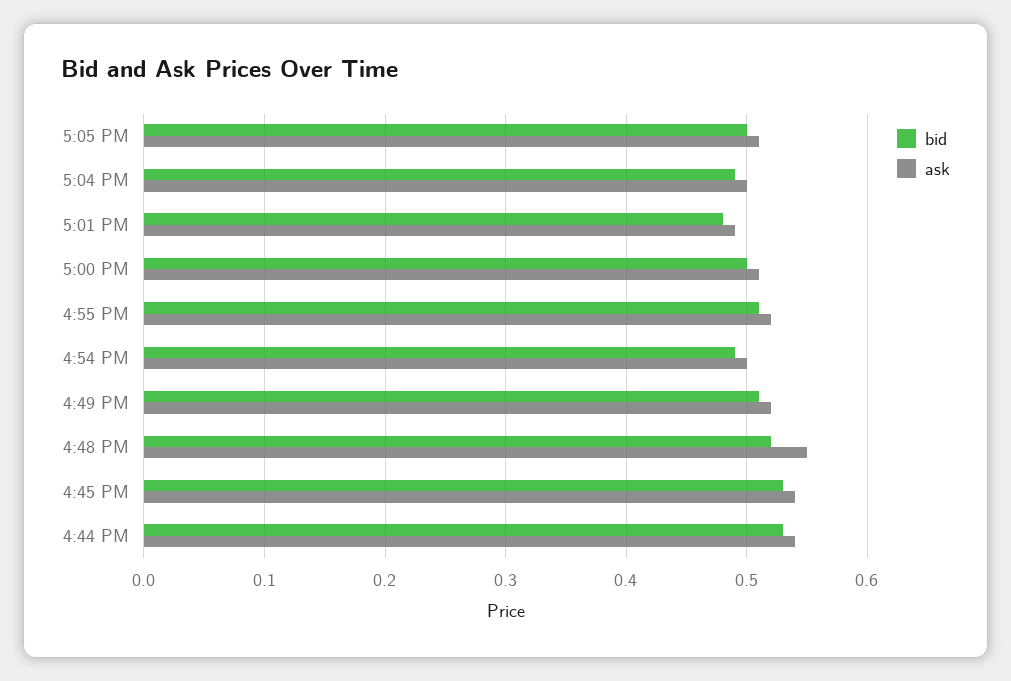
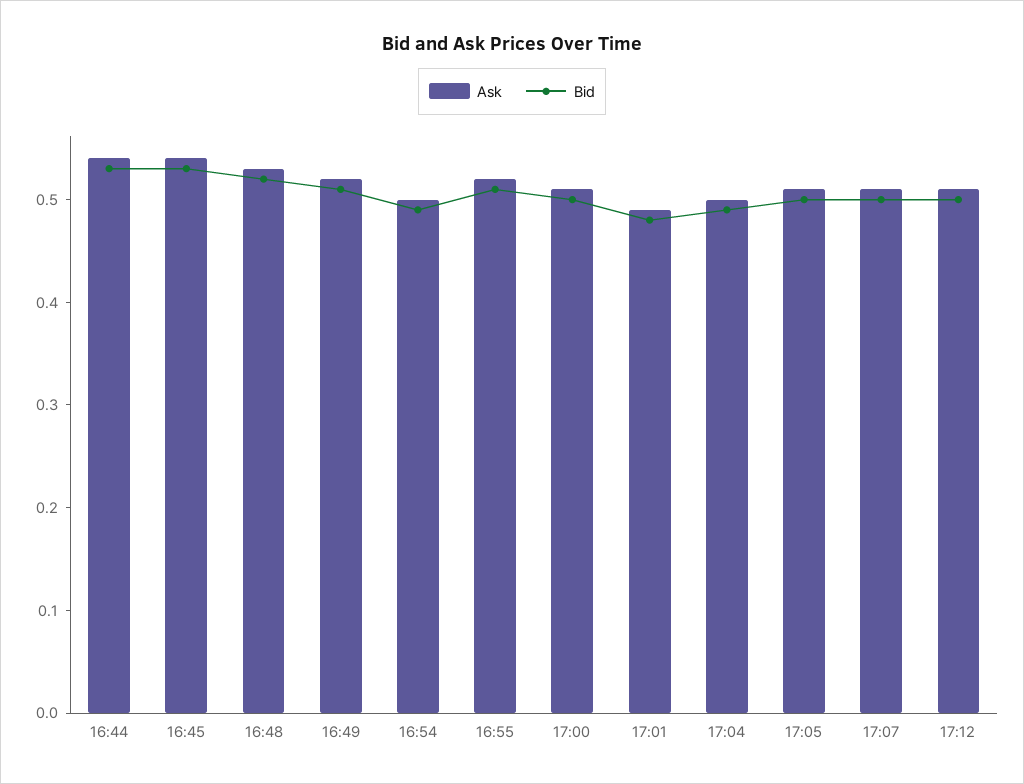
ask, 4:48 PM: 0.55 -> 0.53
ask, 17:07: none -> 0.51
bid, 17:07: none -> 0.5
ask, 17:12: none -> 0.51
bid, 17:12: none -> 0.5

